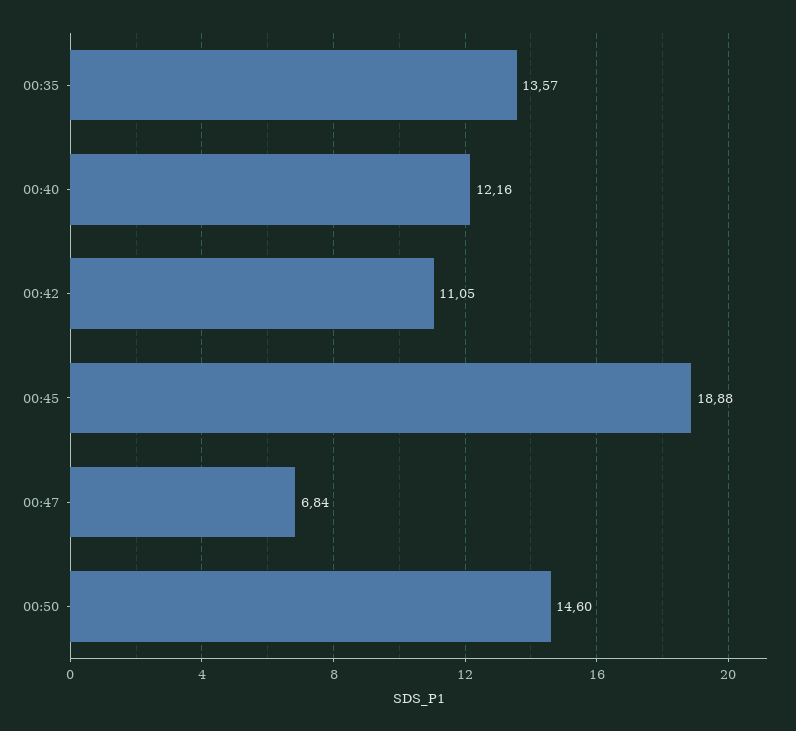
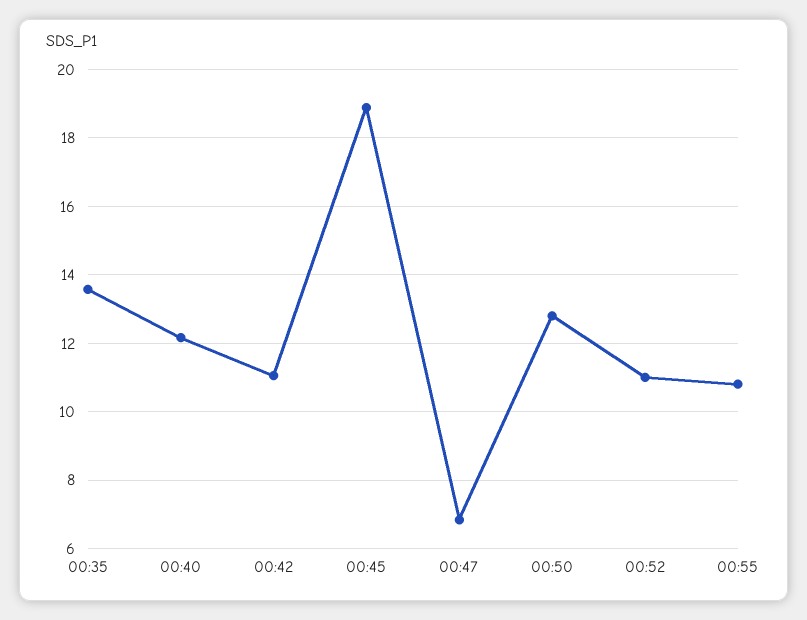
00:50: 14.6 -> 12.8
00:52: none -> 11
00:55: none -> 10.8

